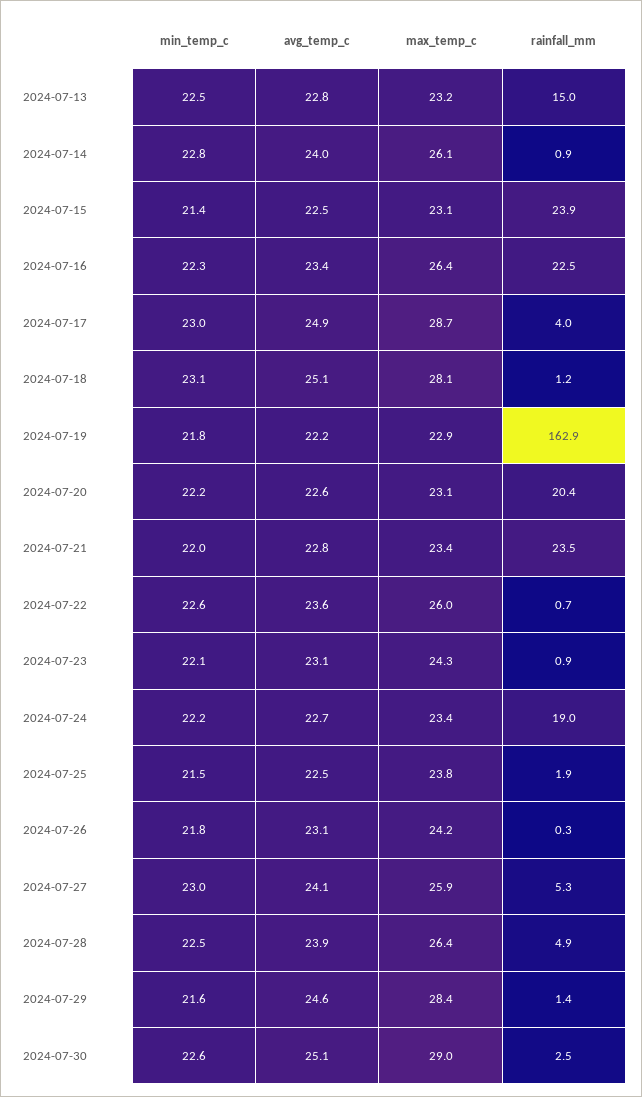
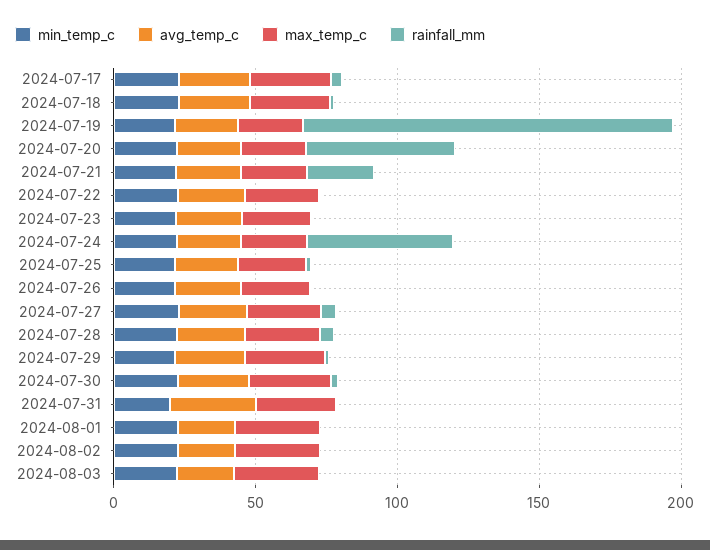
min_temp_c, 2024-07-13: 22.5 -> none
avg_temp_c, 2024-07-13: 22.8 -> none
max_temp_c, 2024-07-13: 23.2 -> none
rainfall_mm, 2024-07-13: 15 -> none
min_temp_c, 2024-07-14: 22.8 -> none
avg_temp_c, 2024-07-14: 24 -> none
max_temp_c, 2024-07-14: 26.1 -> none
rainfall_mm, 2024-07-14: 0.9 -> none
min_temp_c, 2024-07-15: 21.4 -> none
avg_temp_c, 2024-07-15: 22.5 -> none
max_temp_c, 2024-07-15: 23.1 -> none
rainfall_mm, 2024-07-15: 23.9 -> none
min_temp_c, 2024-07-16: 22.3 -> none
avg_temp_c, 2024-07-16: 23.4 -> none
max_temp_c, 2024-07-16: 26.4 -> none
rainfall_mm, 2024-07-16: 22.5 -> none
rainfall_mm, 2024-07-19: 162.9 -> 130
rainfall_mm, 2024-07-20: 20.4 -> 50
rainfall_mm, 2024-07-24: 19 -> 50
min_temp_c, 2024-07-31: none -> 20
avg_temp_c, 2024-07-31: none -> 30
max_temp_c, 2024-07-31: none -> 30
rainfall_mm, 2024-07-31: none -> 0
min_temp_c, 2024-08-01: none -> 20
avg_temp_c, 2024-08-01: none -> 20
max_temp_c, 2024-08-01: none -> 30
rainfall_mm, 2024-08-01: none -> 0
min_temp_c, 2024-08-02: none -> 20
avg_temp_c, 2024-08-02: none -> 20
max_temp_c, 2024-08-02: none -> 30
rainfall_mm, 2024-08-02: none -> 0
min_temp_c, 2024-08-03: none -> 20
avg_temp_c, 2024-08-03: none -> 20
max_temp_c, 2024-08-03: none -> 30
rainfall_mm, 2024-08-03: none -> 0

